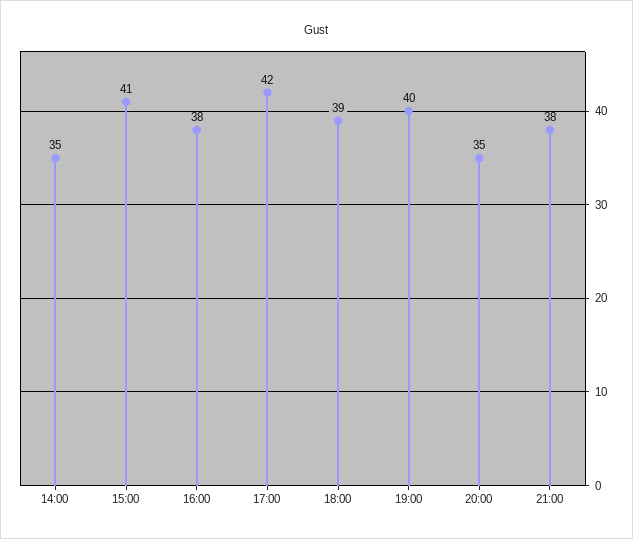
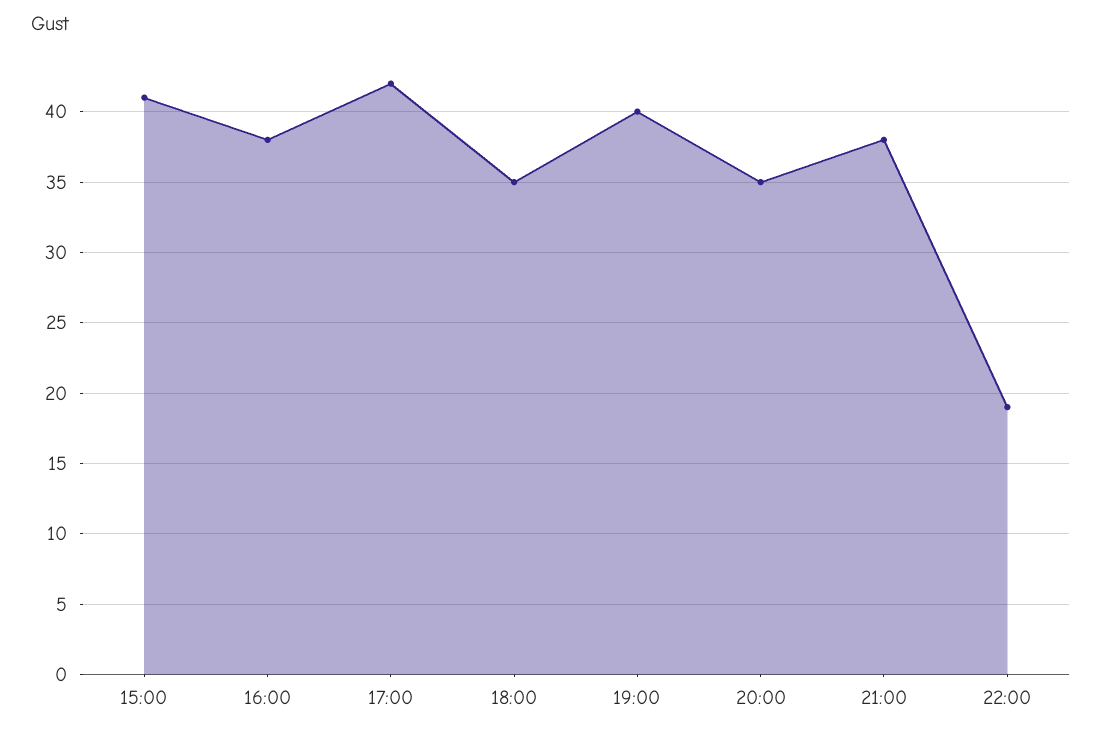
14:00: 35 -> none
18:00: 39 -> 35
22:00: none -> 19

